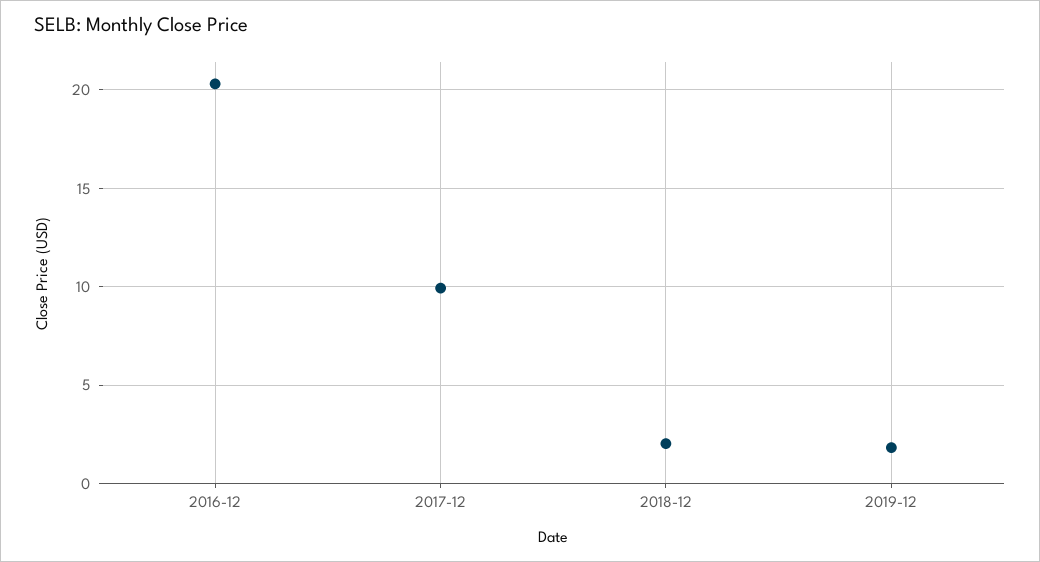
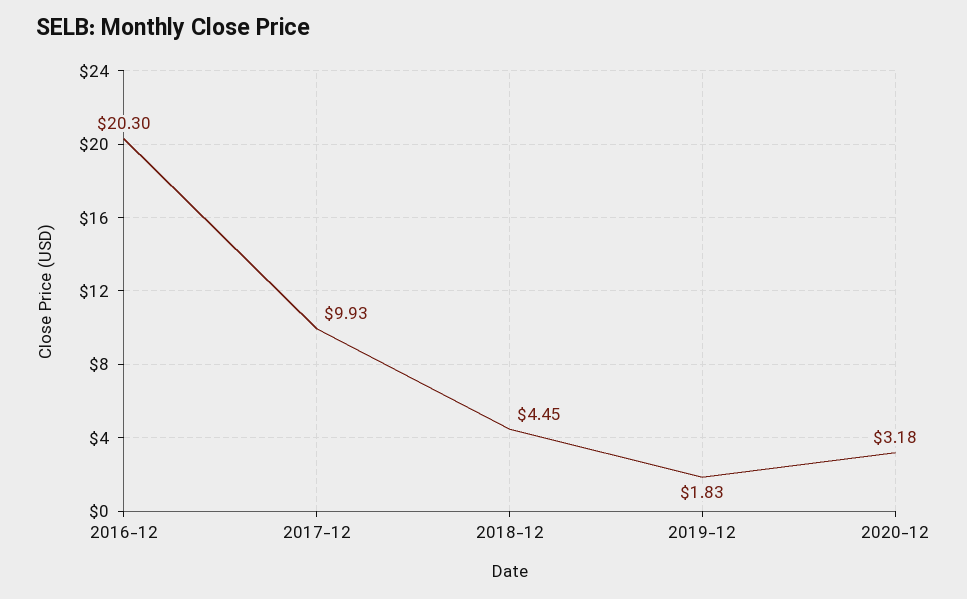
2018-12: 2 -> 4.45
2020-12: none -> 3.18

